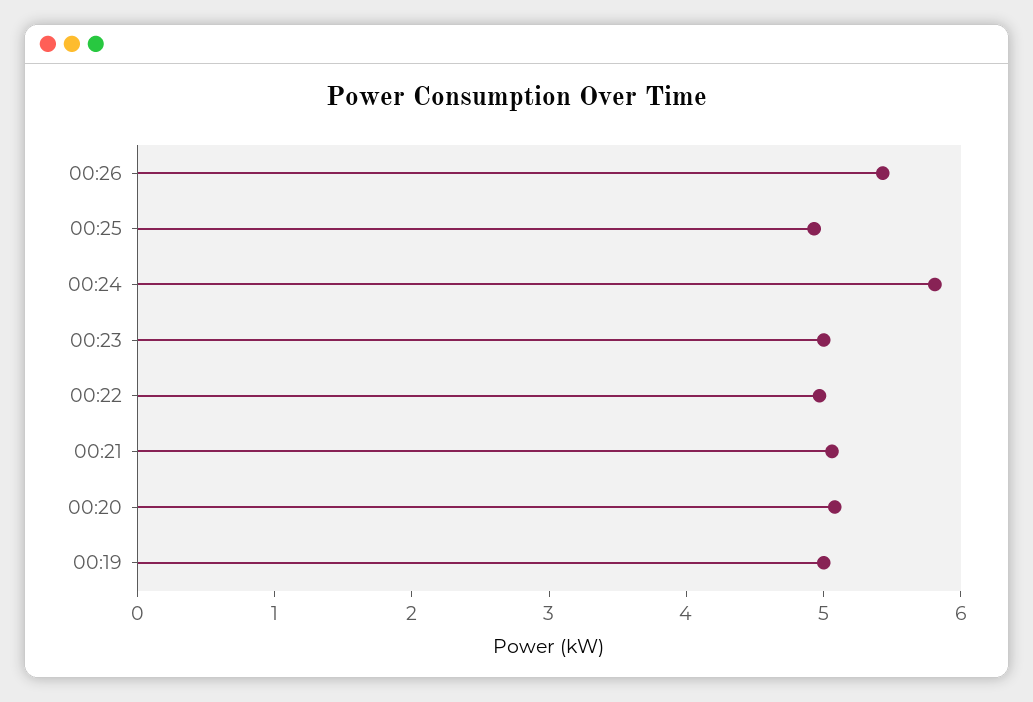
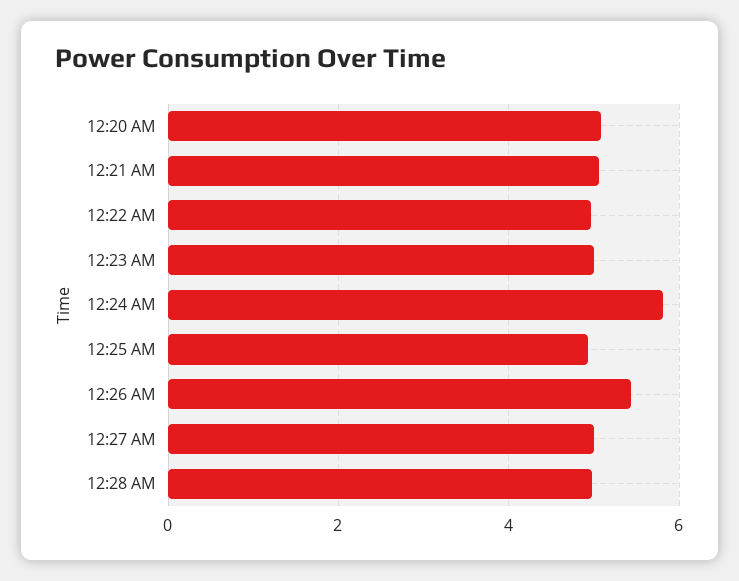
00:19: 5 -> none
12:27 AM: none -> 5
12:28 AM: none -> 5

